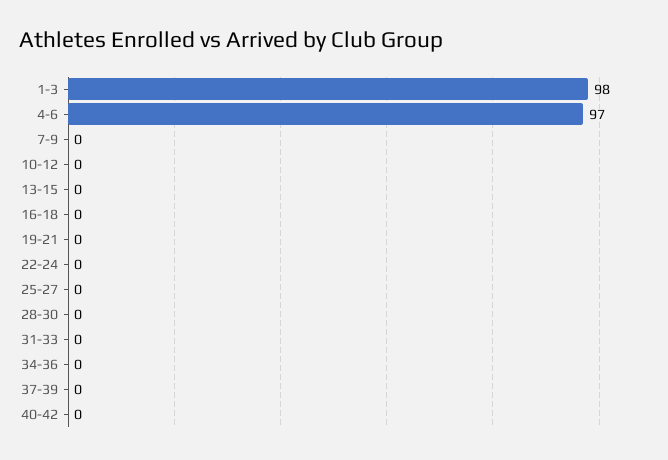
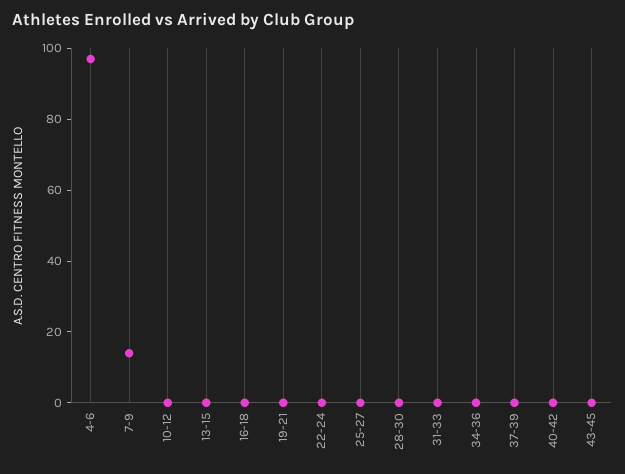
1-3: 98 -> none
7-9: 0 -> 15
43-45: none -> 0

